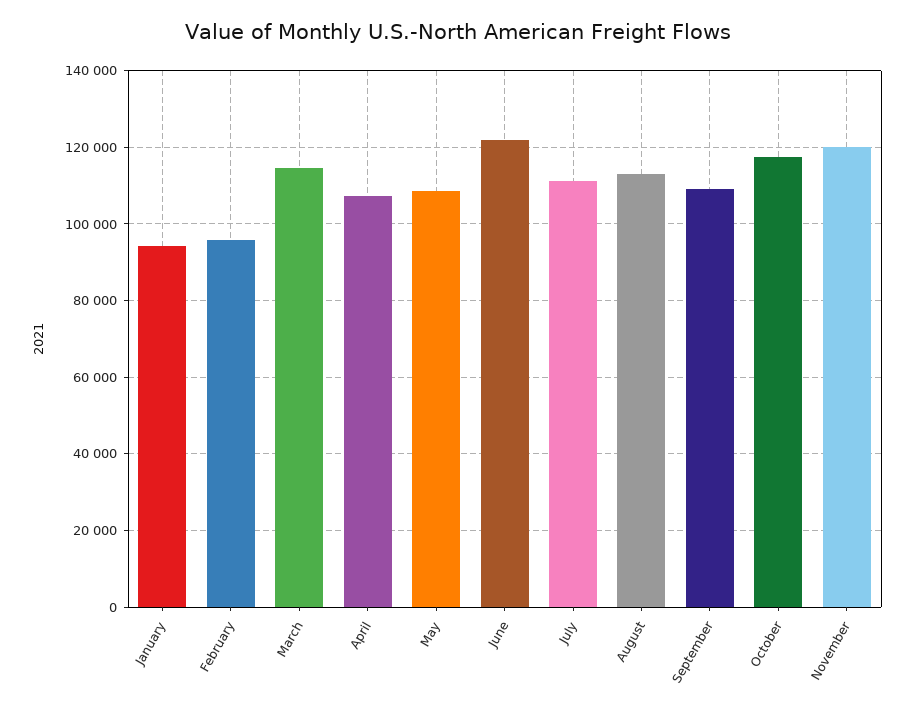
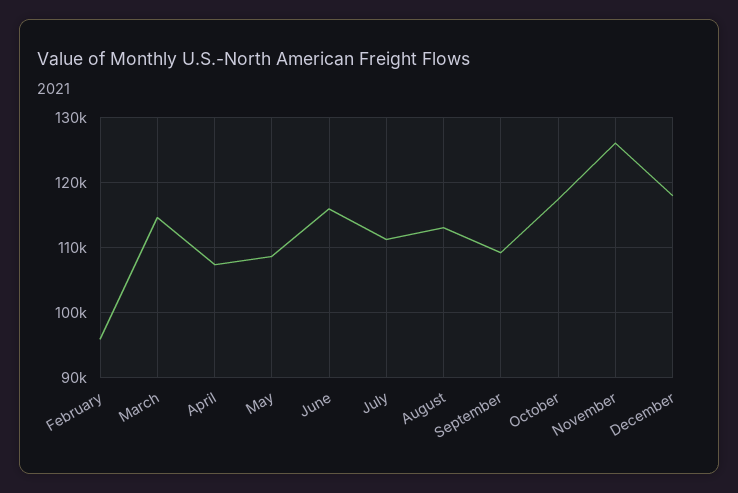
January: 94000 -> none
June: 122000 -> 116000
November: 120000 -> 126000
December: none -> 118000

